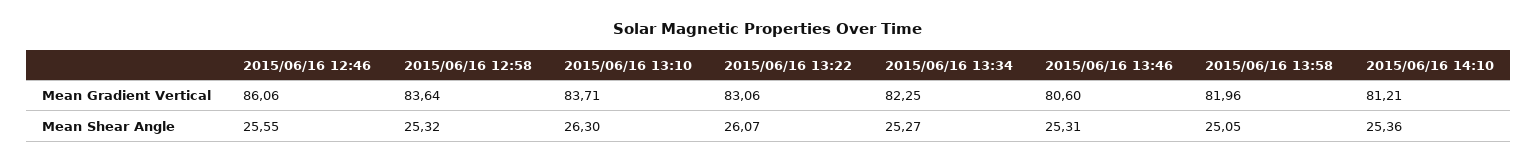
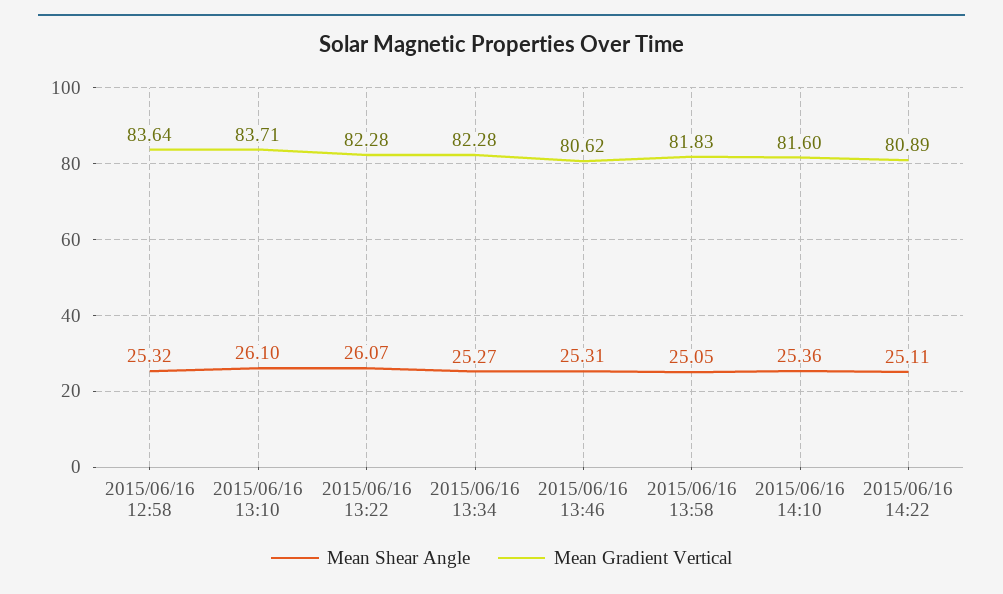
Mean Gradient Vertical, 2015/06/16 12:46: 86.06 -> none
Mean Gradient Vertical, 2015/06/16 13:22: 83.06 -> 82.28
Mean Gradient Vertical, 2015/06/16 13:34: 82.25 -> 82.28
Mean Gradient Vertical, 2015/06/16 13:46: 80.6 -> 80.62
Mean Gradient Vertical, 2015/06/16 13:58: 81.96 -> 81.83
Mean Gradient Vertical, 2015/06/16 14:10: 81.21 -> 81.6
Mean Shear Angle, 2015/06/16 12:46: 25.55 -> none
Mean Shear Angle, 2015/06/16 13:10: 26.3 -> 26.1
Mean Shear Angle, 2015/06/16 14:22: none -> 25.11
Mean Gradient Vertical, 2015/06/16 14:22: none -> 80.89

